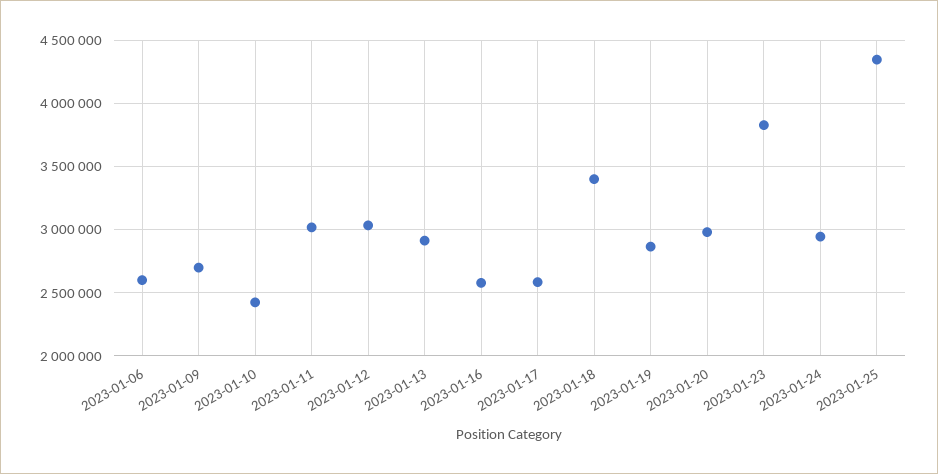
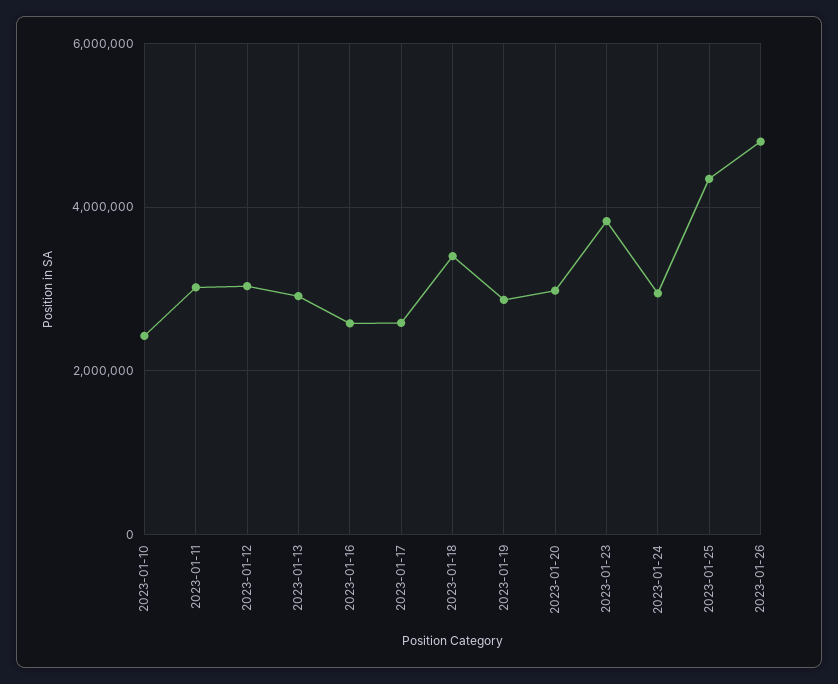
2023-01-06: 2600000 -> none
2023-01-09: 2700000 -> none
2023-01-26: none -> 4800000

